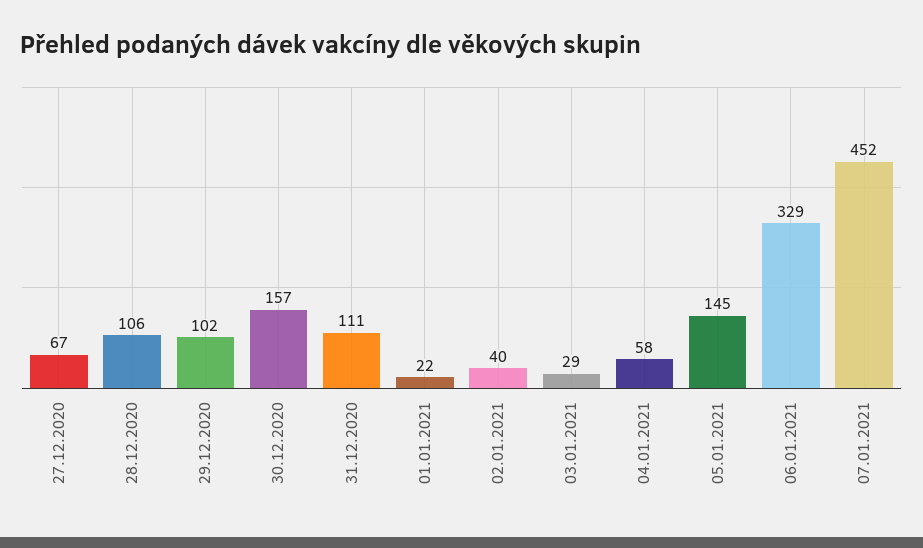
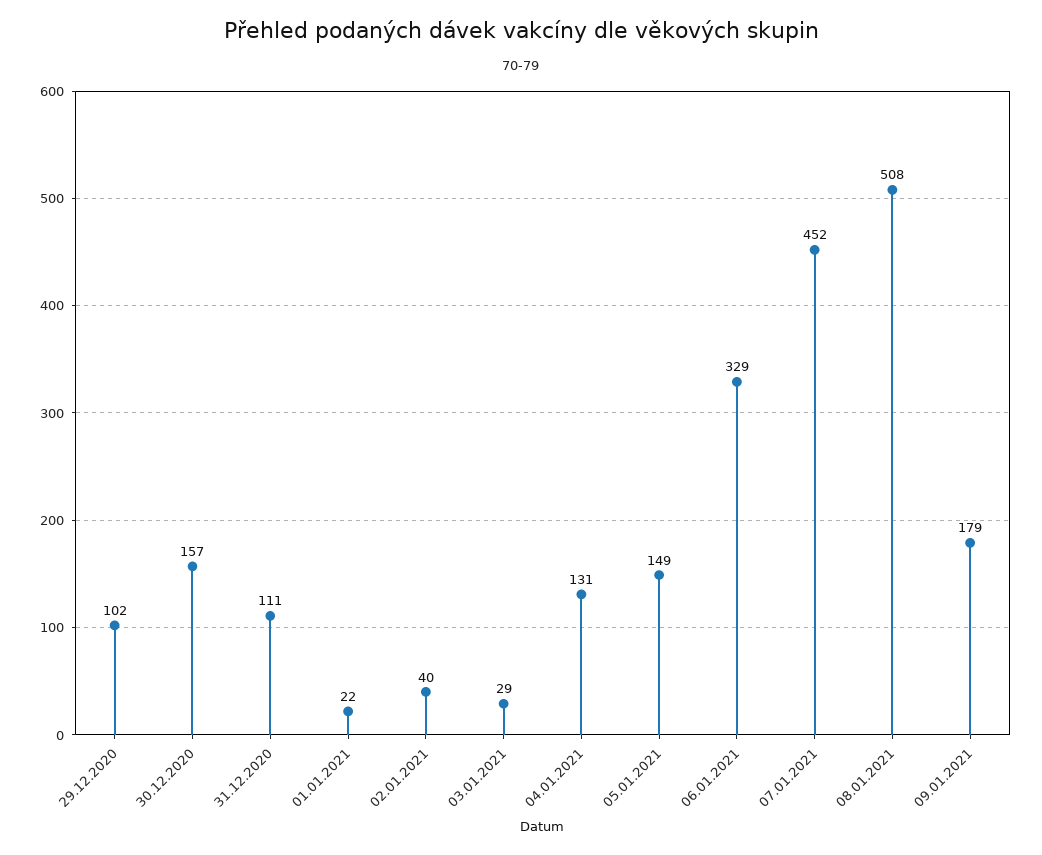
27.12.2020: 67 -> none
28.12.2020: 106 -> none
04.01.2021: 58 -> 131
05.01.2021: 145 -> 149
08.01.2021: none -> 508
09.01.2021: none -> 179

